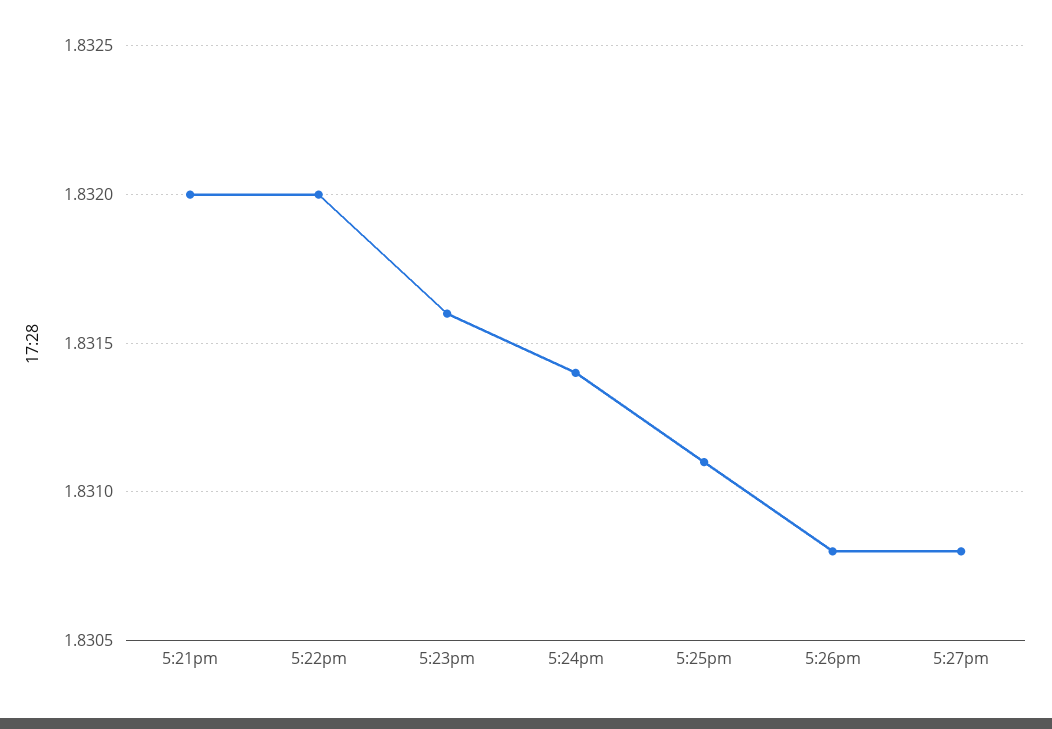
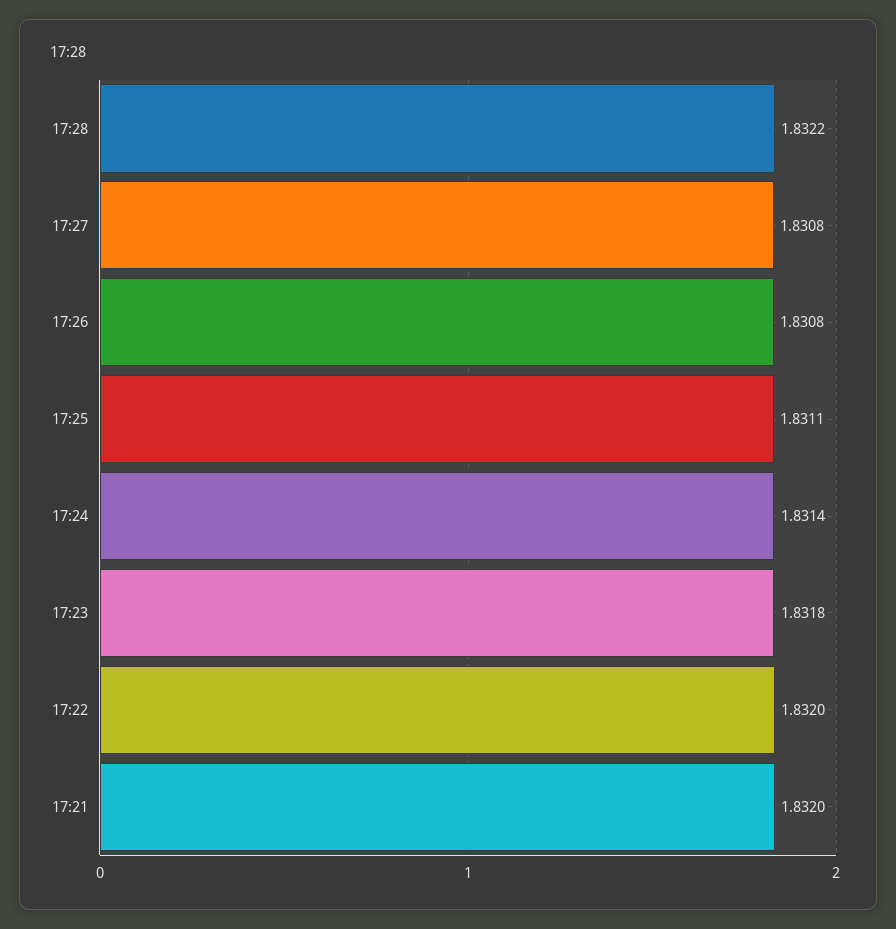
5:23pm: 1.8316 -> 1.8318
17:28: none -> 1.8322

